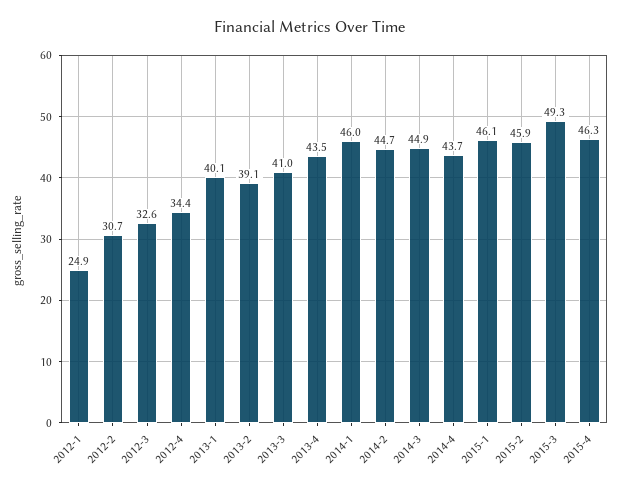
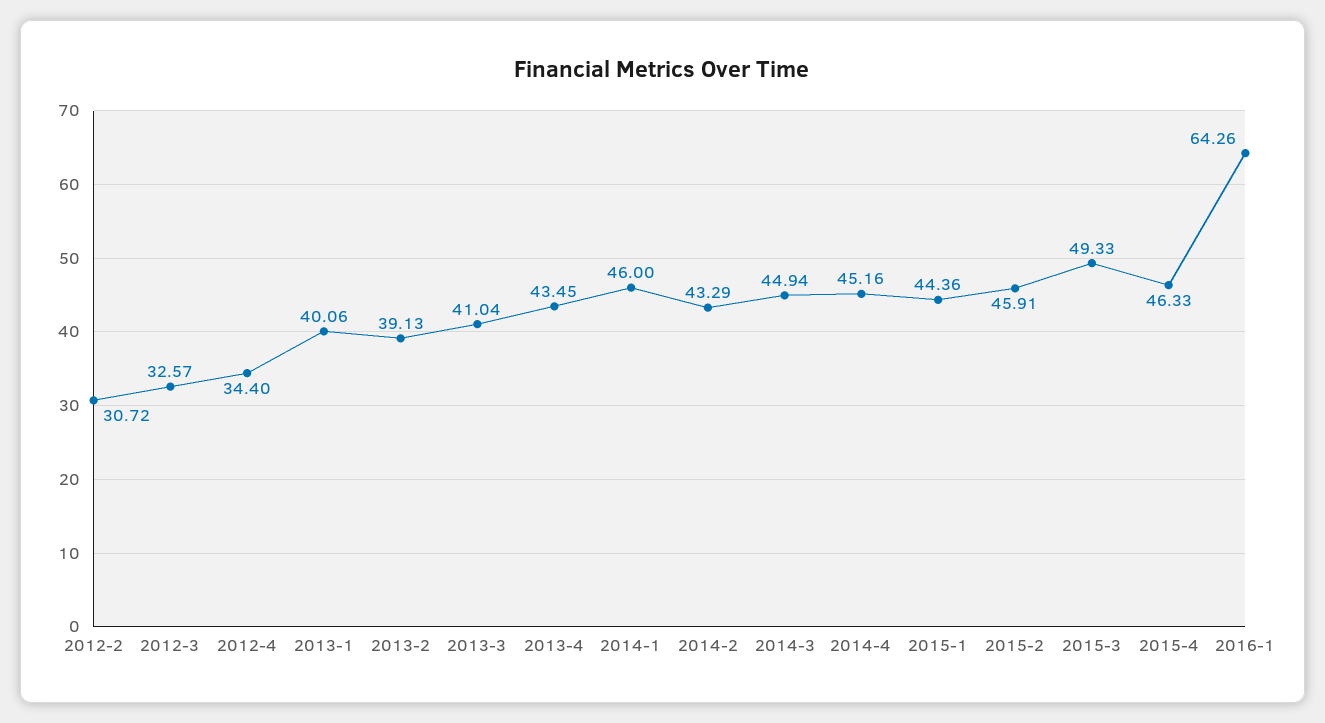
2012-1: 24.9 -> none
2014-2: 44.7 -> 43.29
2014-4: 43.7 -> 45.16
2015-1: 46.1 -> 44.36
2016-1: none -> 64.26

